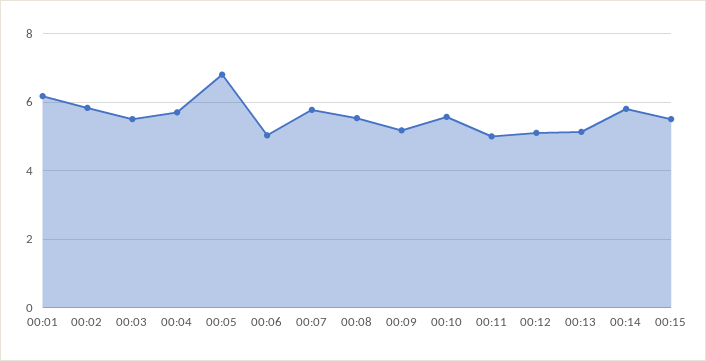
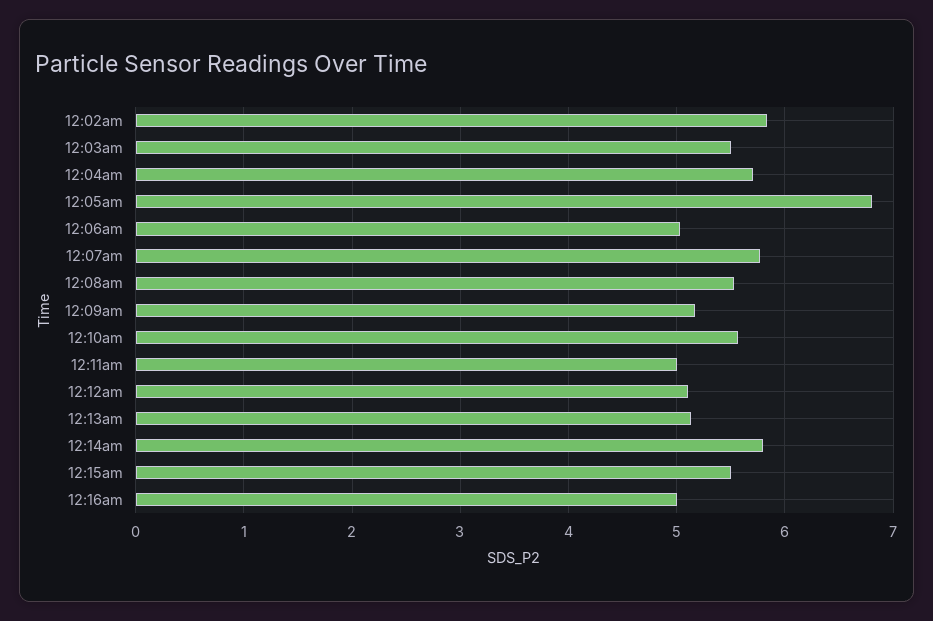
00:01: 6.2 -> none
12:16am: none -> 5

